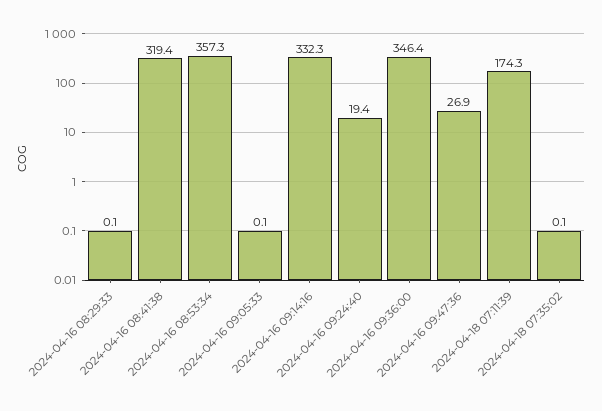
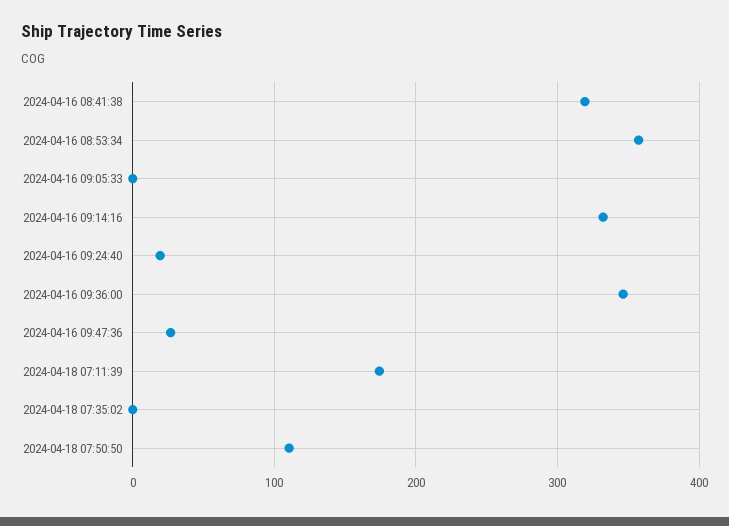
2024-04-16 08:29:33: 0.1 -> none
2024-04-18 07:50:50: none -> 110

